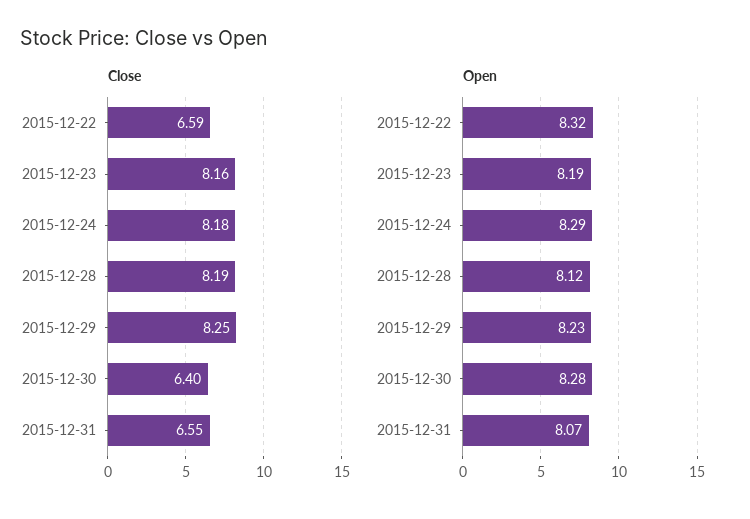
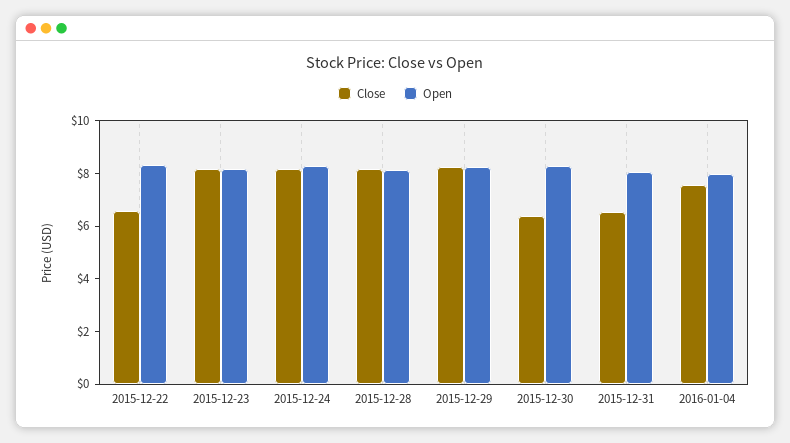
Close, 2016-01-04: none -> 7.5
Open, 2016-01-04: none -> 8

